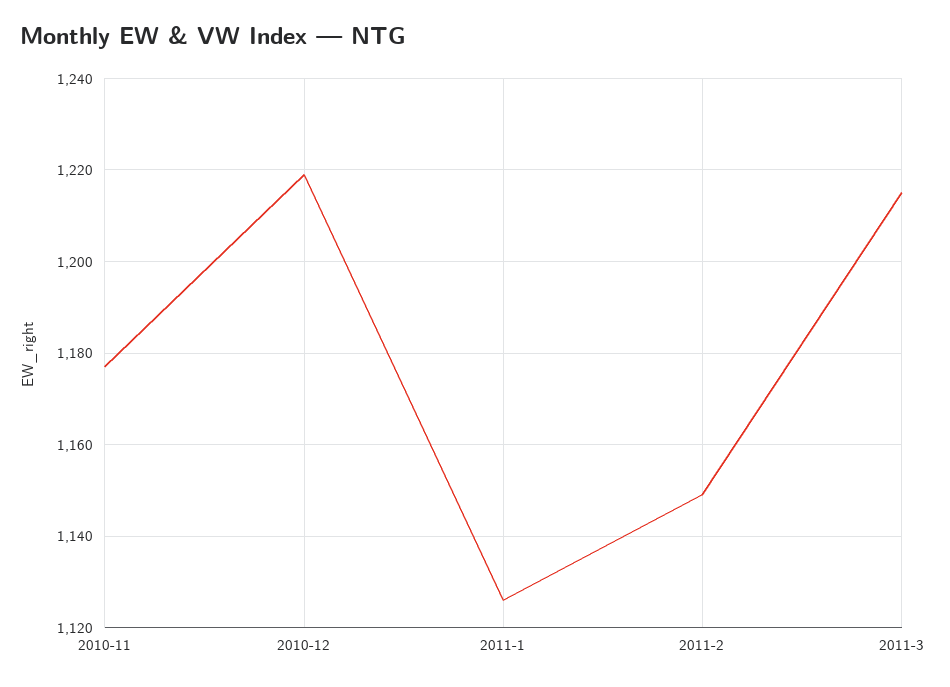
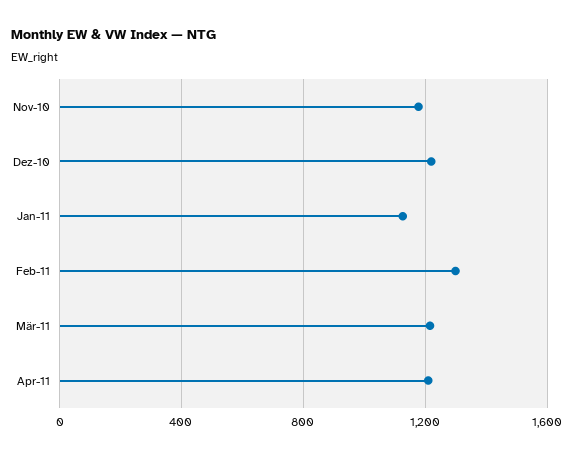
2011-2: 1150 -> 1300
Apr-11: none -> 1200

